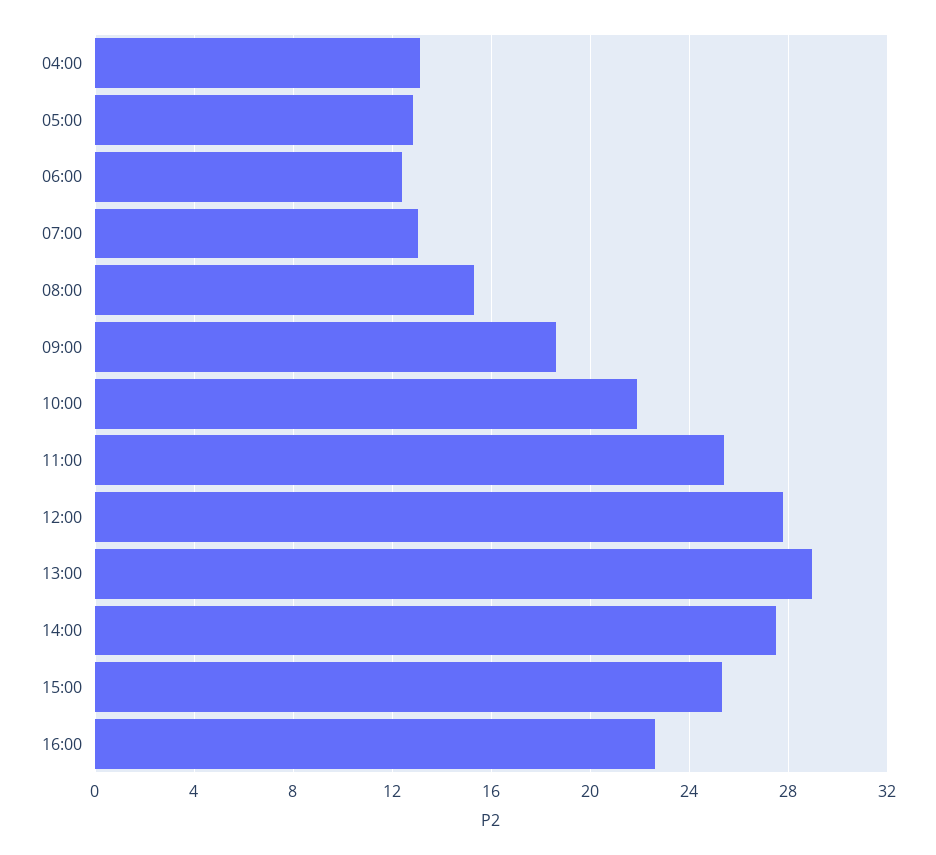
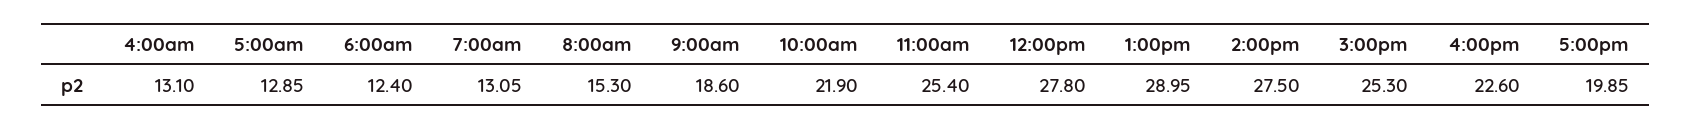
5:00pm: none -> 19.85

